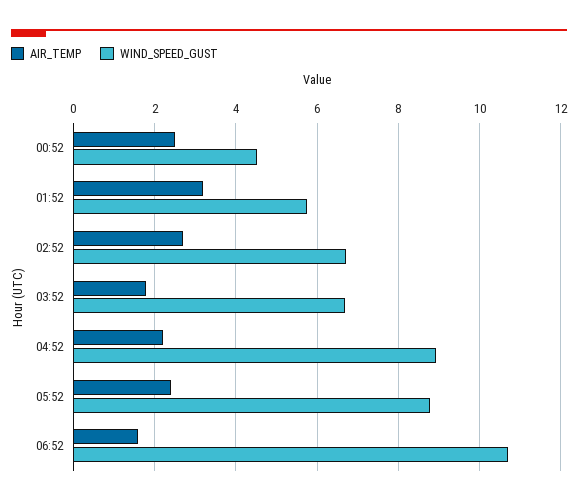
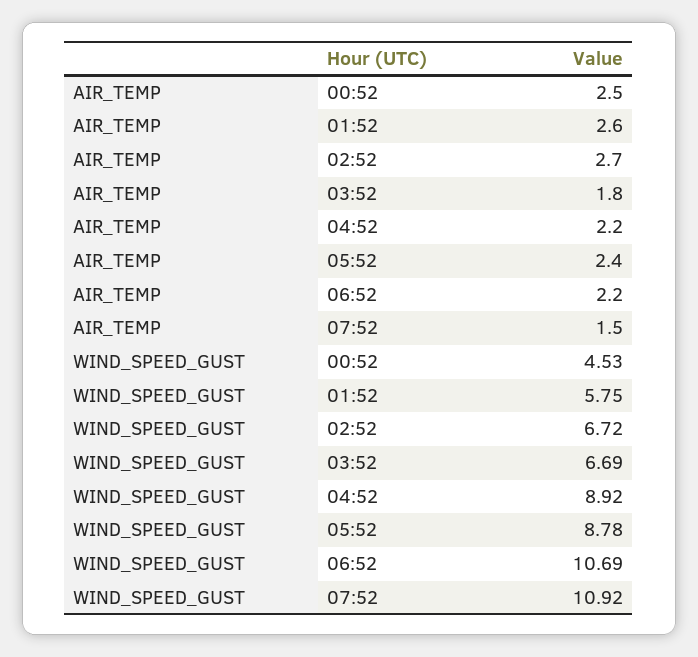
AIR_TEMP, 01:52: 3.2 -> 2.6
AIR_TEMP, 06:52: 1.6 -> 2.2
AIR_TEMP, 07:52: none -> 1.5
WIND_SPEED_GUST, 07:52: none -> 10.92

